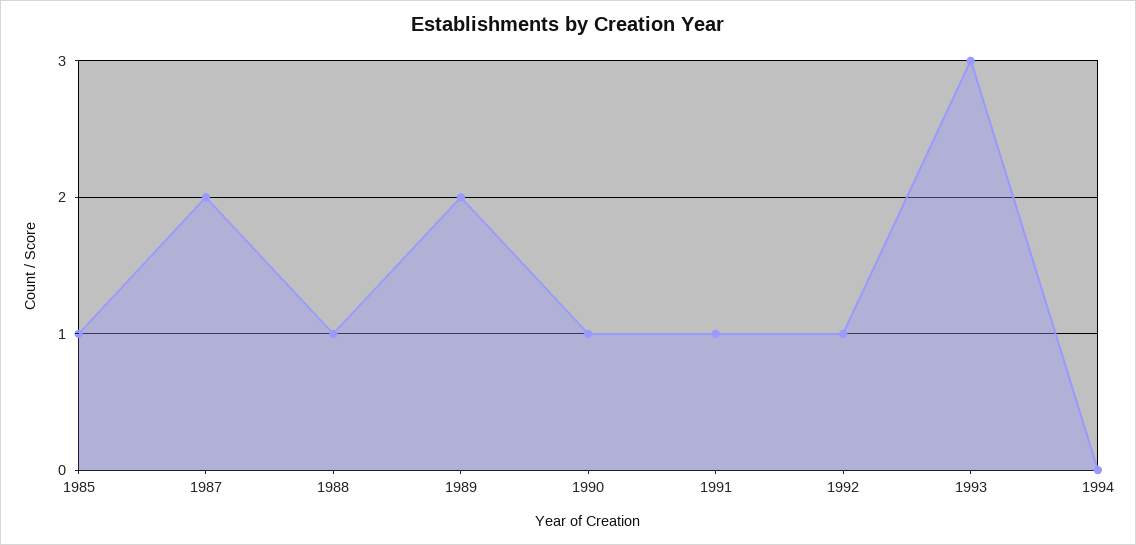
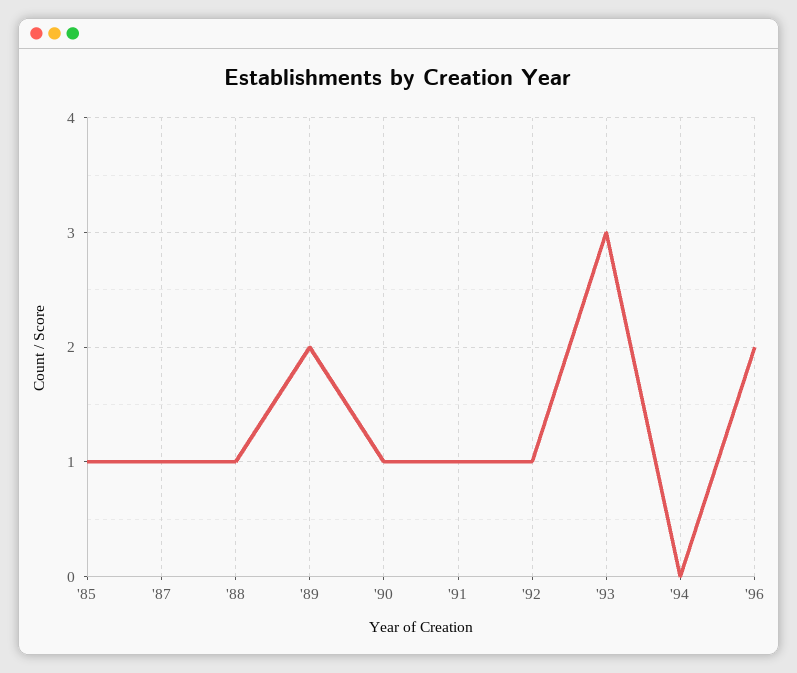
1987: 2 -> 1
'96: none -> 2

